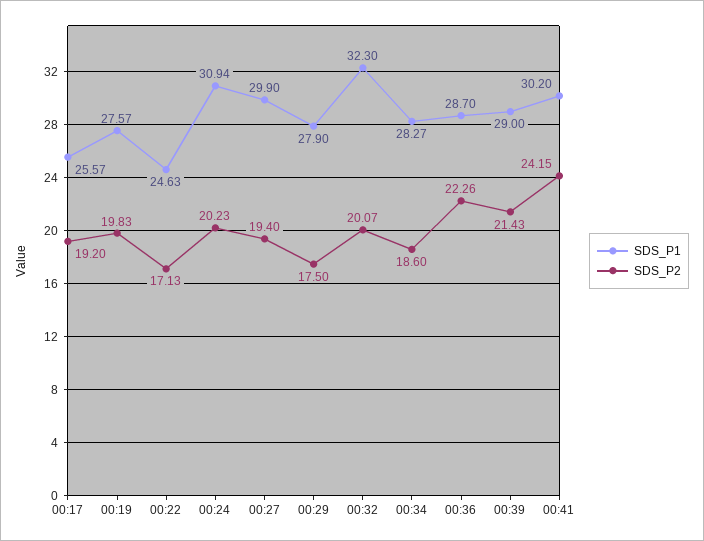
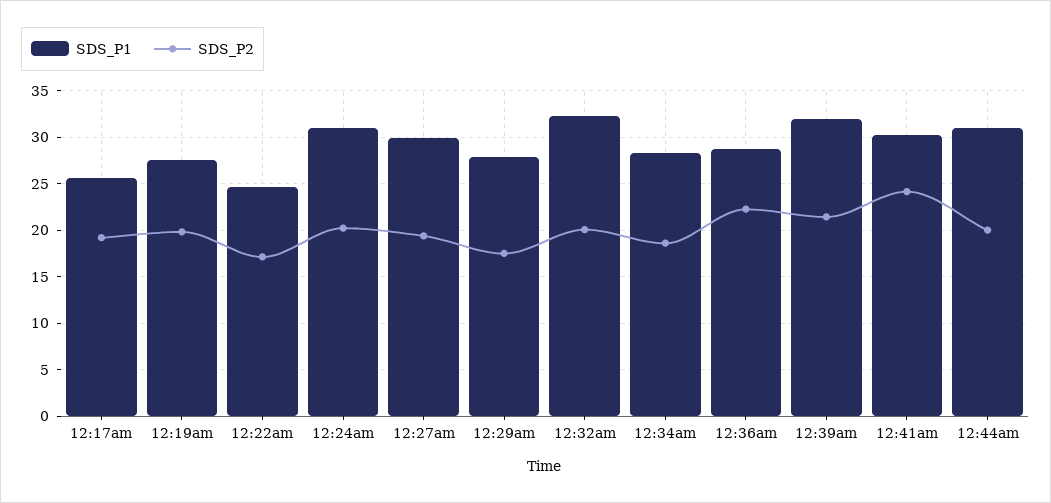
SDS_P1, 00:39: 29 -> 32
SDS_P1, 12:44am: none -> 31
SDS_P2, 12:44am: none -> 20

